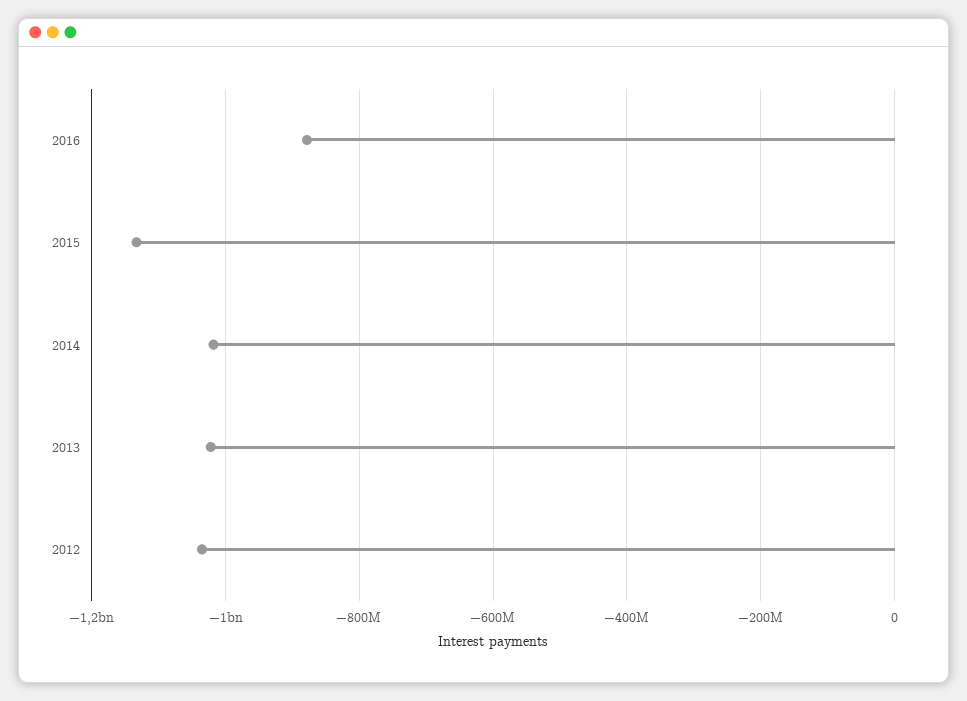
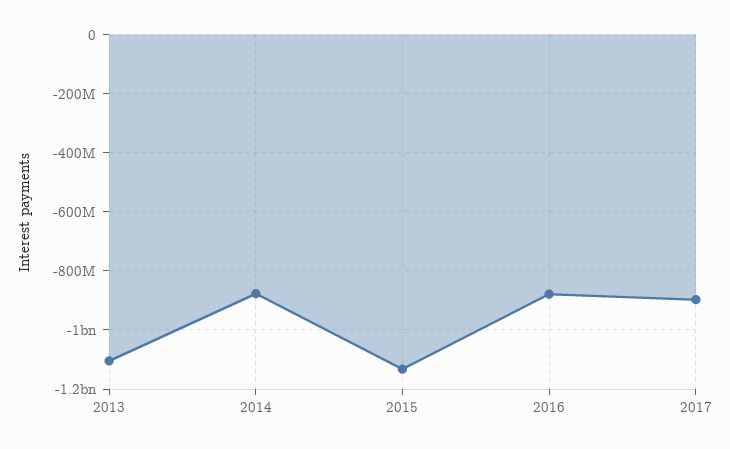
2014: -1020000000 -> -875000000
2013: -1020000000 -> -1100000000
2012: -1040000000 -> none
2017: none -> -900000000

